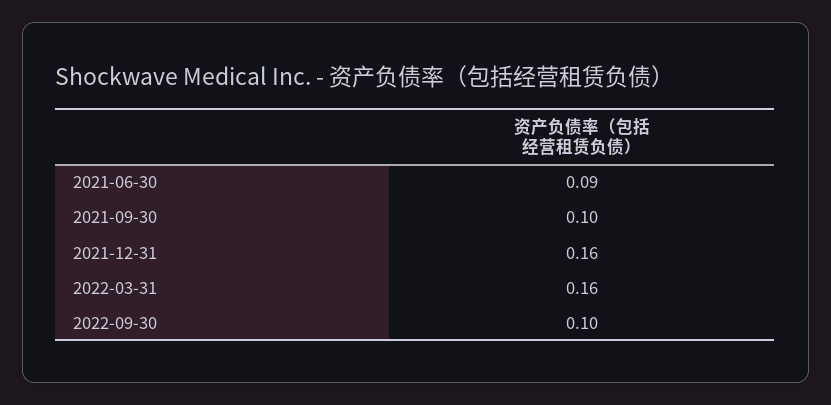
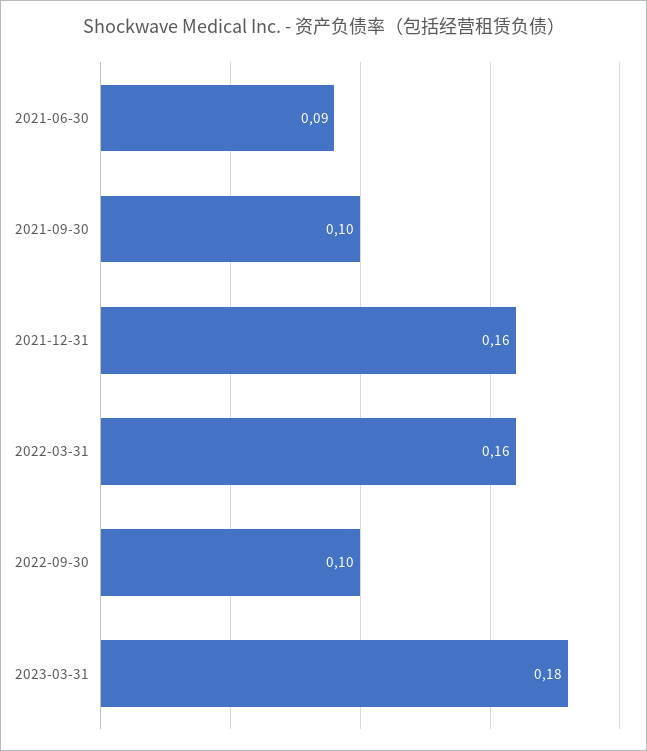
2023-03-31: none -> 0.18

